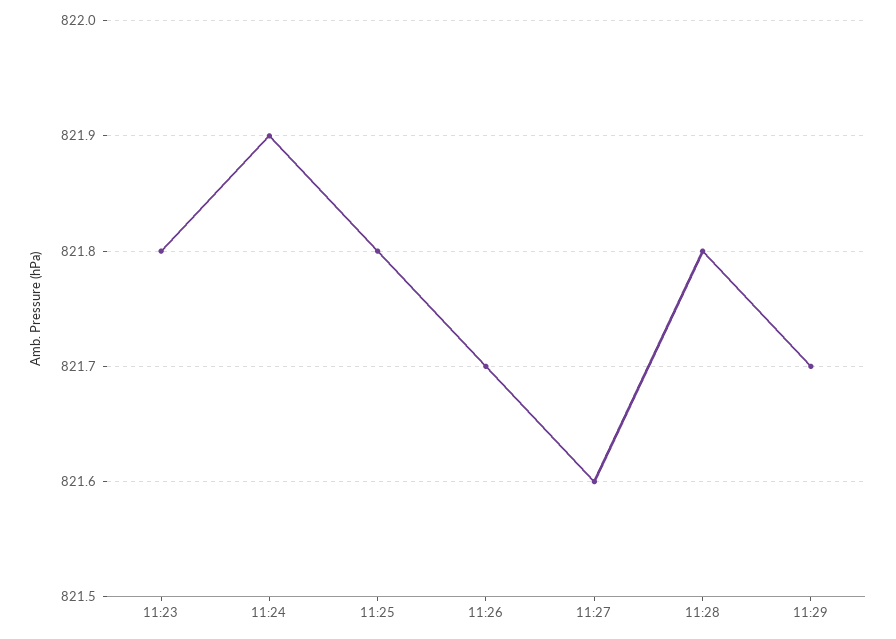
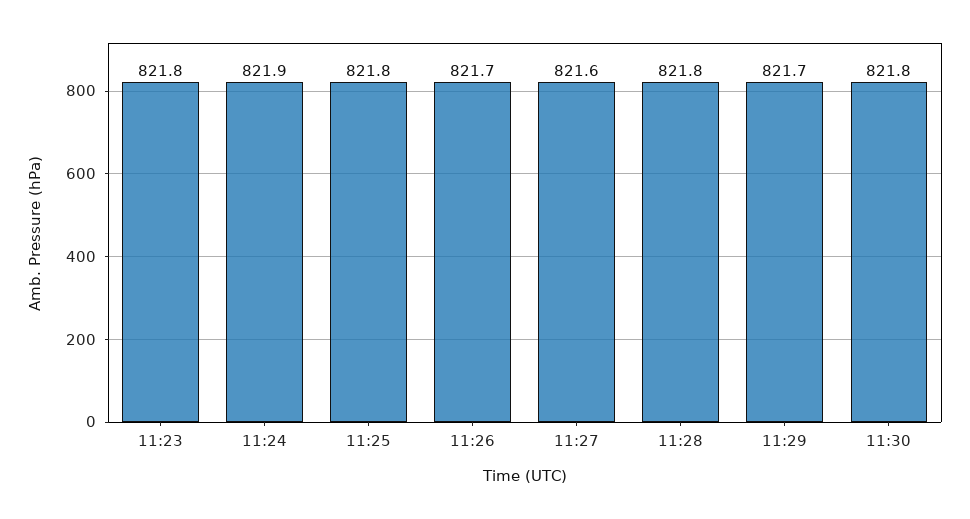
11:30: none -> 821.8

